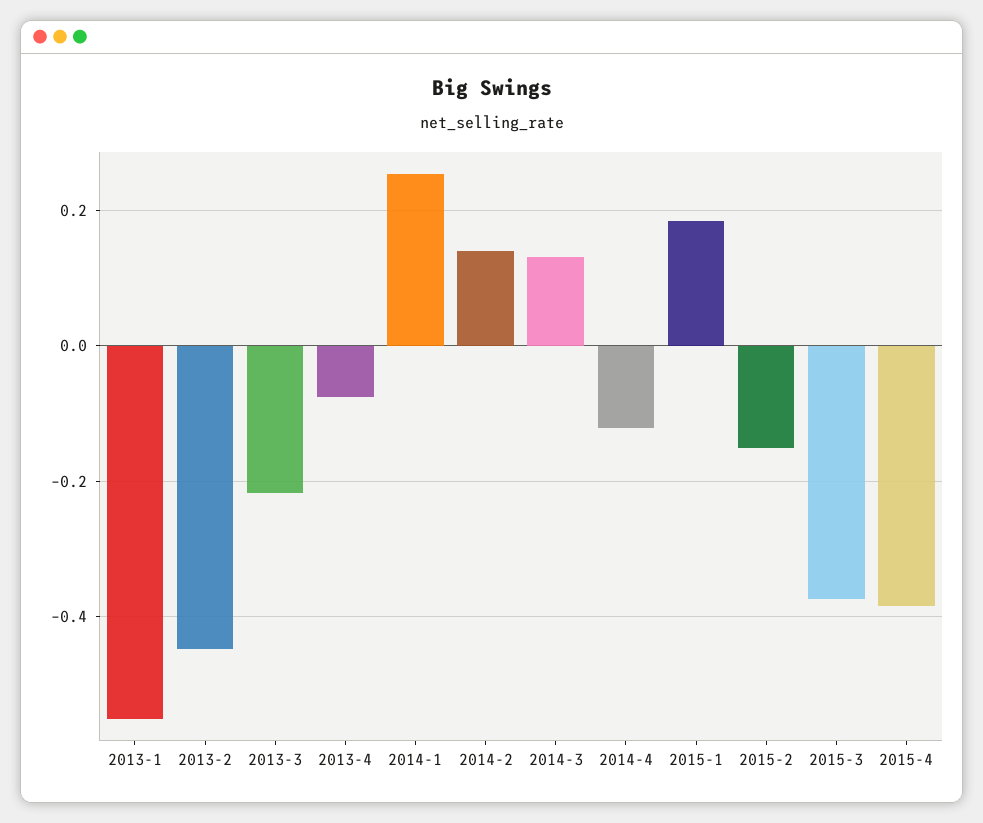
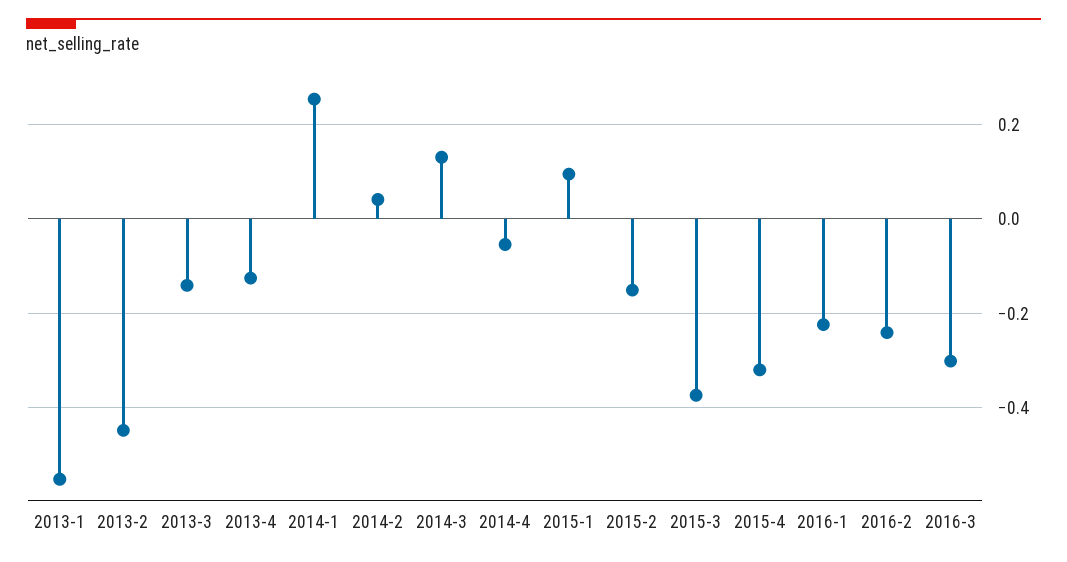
2013-3: -0.22 -> -0.14
2013-4: -0.08 -> -0.12
2014-2: 0.14 -> 0.04
2014-4: -0.12 -> -0.06
2015-1: 0.18 -> 0.1
2015-4: -0.38 -> -0.32
2016-1: none -> -0.22
2016-2: none -> -0.24
2016-3: none -> -0.3

